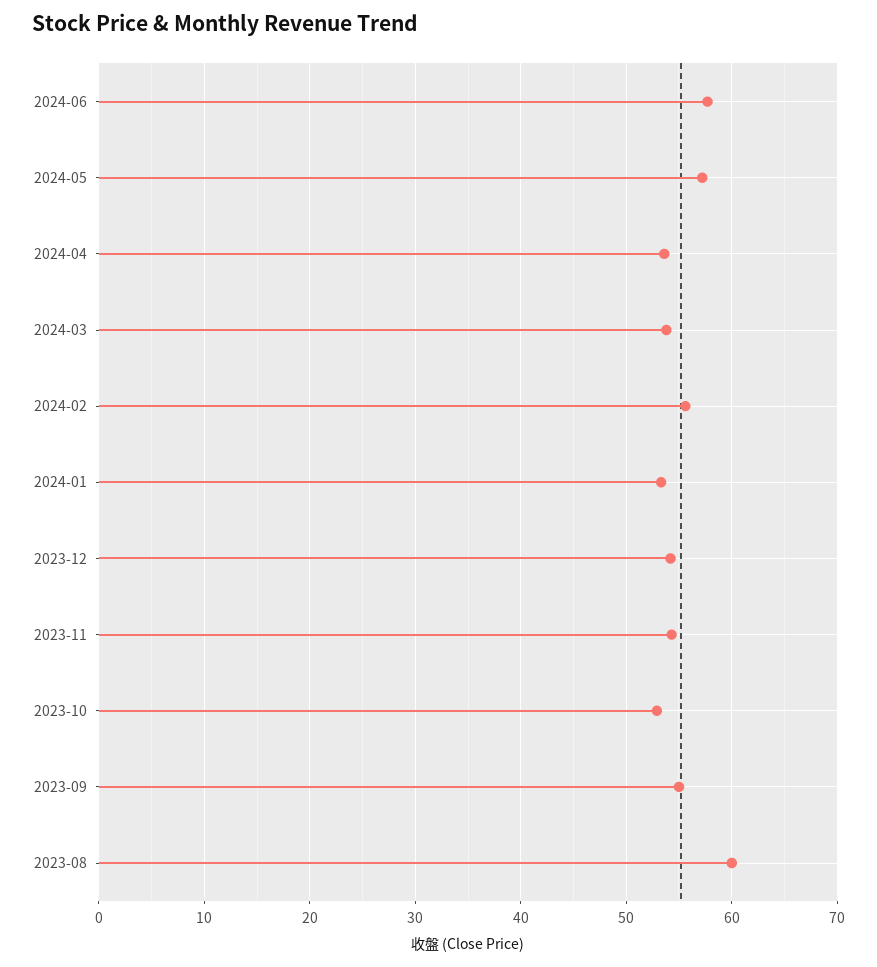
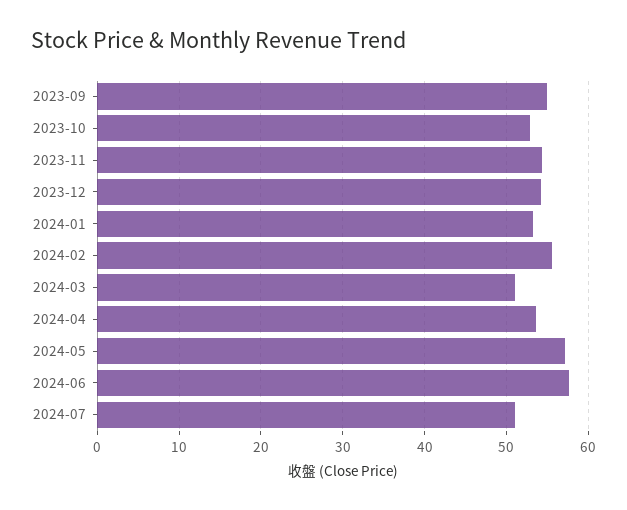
2024-03: 54 -> 51
2023-08: 60 -> none
2024-07: none -> 51

